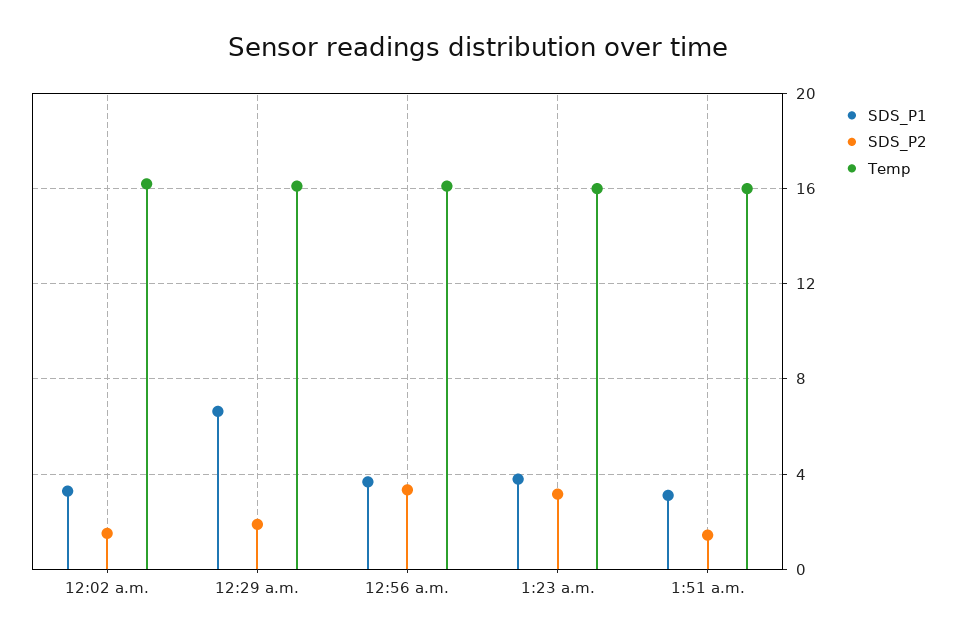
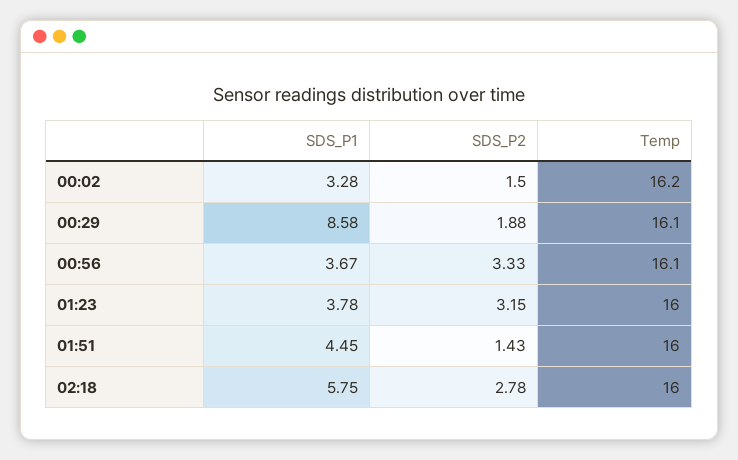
SDS_P1, 12:29 a.m.: 6.5 -> 8.58
SDS_P1, 1:51 a.m.: 3 -> 4.45
SDS_P1, 02:18: none -> 5.75
SDS_P2, 02:18: none -> 2.78
Temp, 02:18: none -> 16

